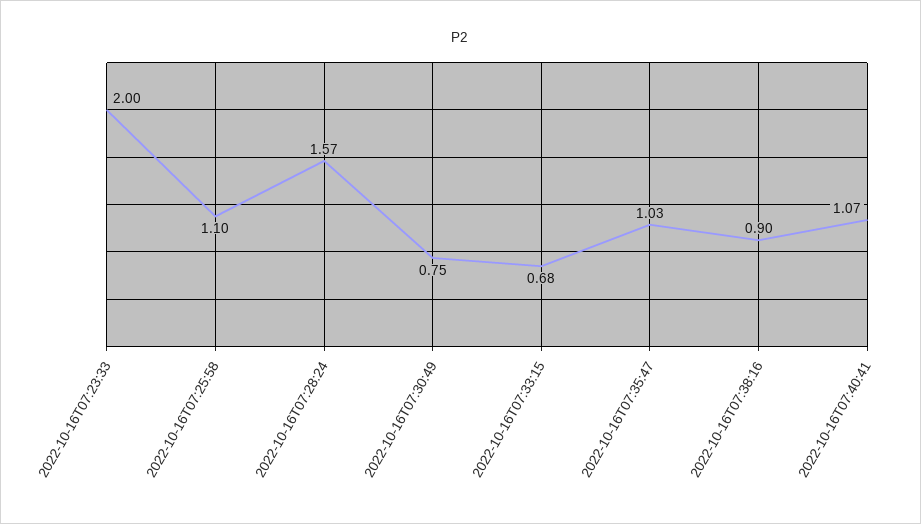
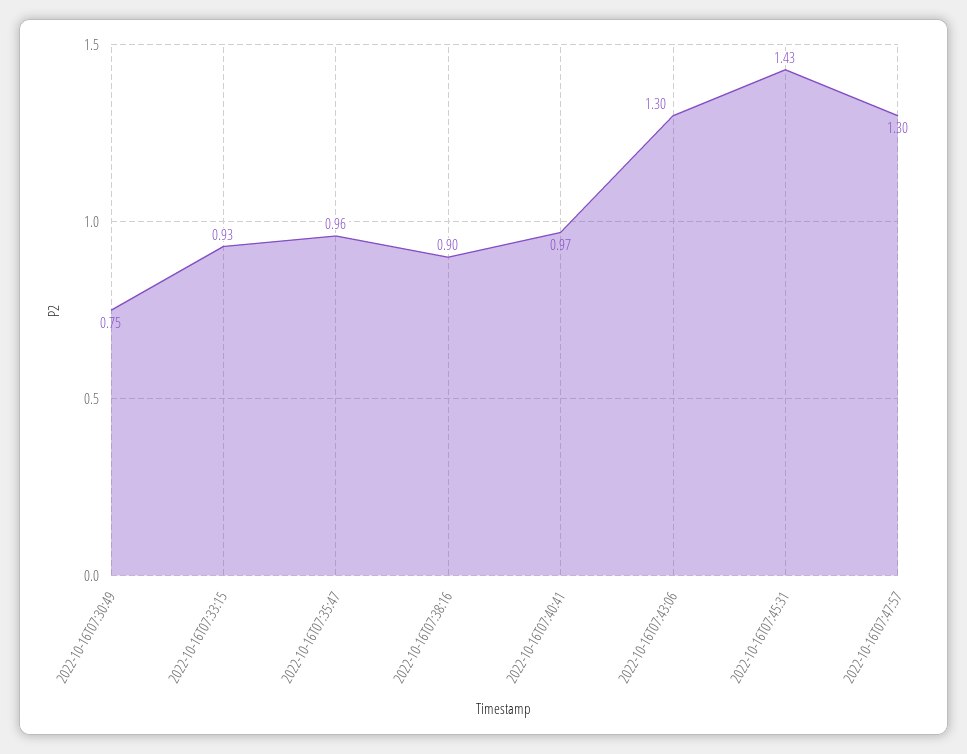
2022-10-16T07:23:33: 2 -> none
2022-10-16T07:25:58: 1.1 -> none
2022-10-16T07:28:24: 1.57 -> none
2022-10-16T07:33:15: 0.68 -> 0.93
2022-10-16T07:35:47: 1.03 -> 0.96
2022-10-16T07:40:41: 1.07 -> 0.97
2022-10-16T07:43:06: none -> 1.3
2022-10-16T07:45:31: none -> 1.43
2022-10-16T07:47:57: none -> 1.3

